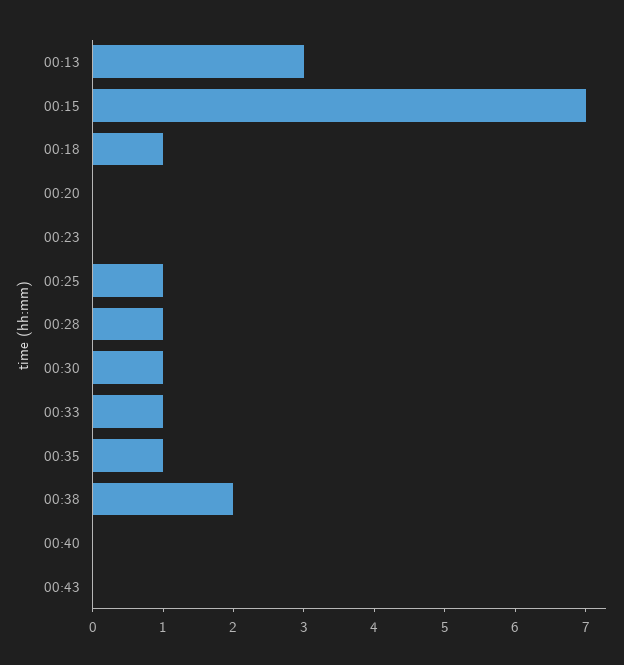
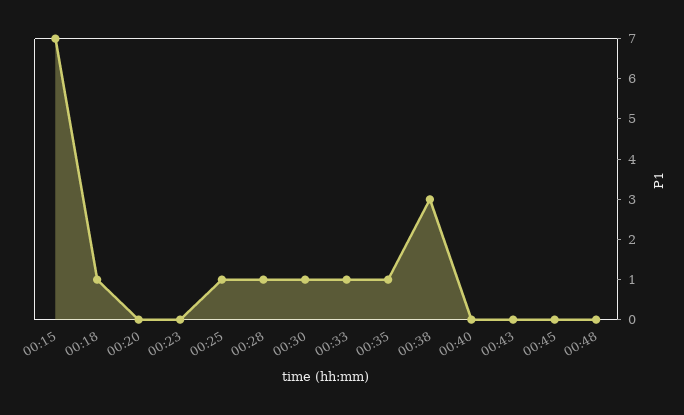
00:13: 3 -> none
00:38: 2 -> 3
00:45: none -> 0
00:48: none -> 0

